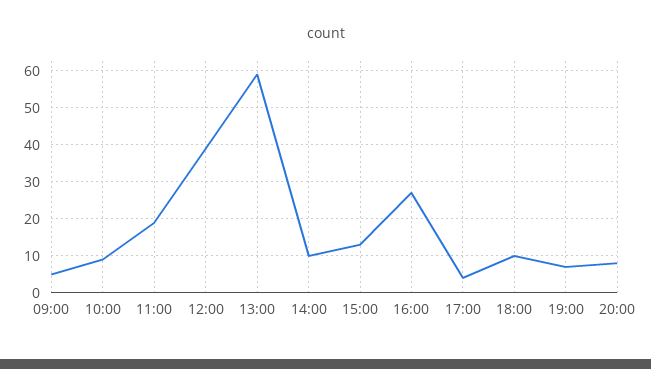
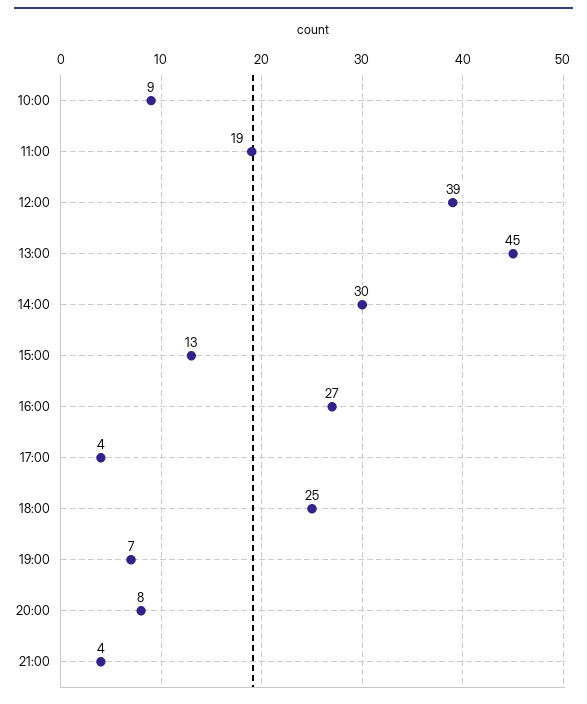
09:00: 5 -> none
13:00: 60 -> 45
14:00: 10 -> 30
18:00: 10 -> 25
21:00: none -> 4

